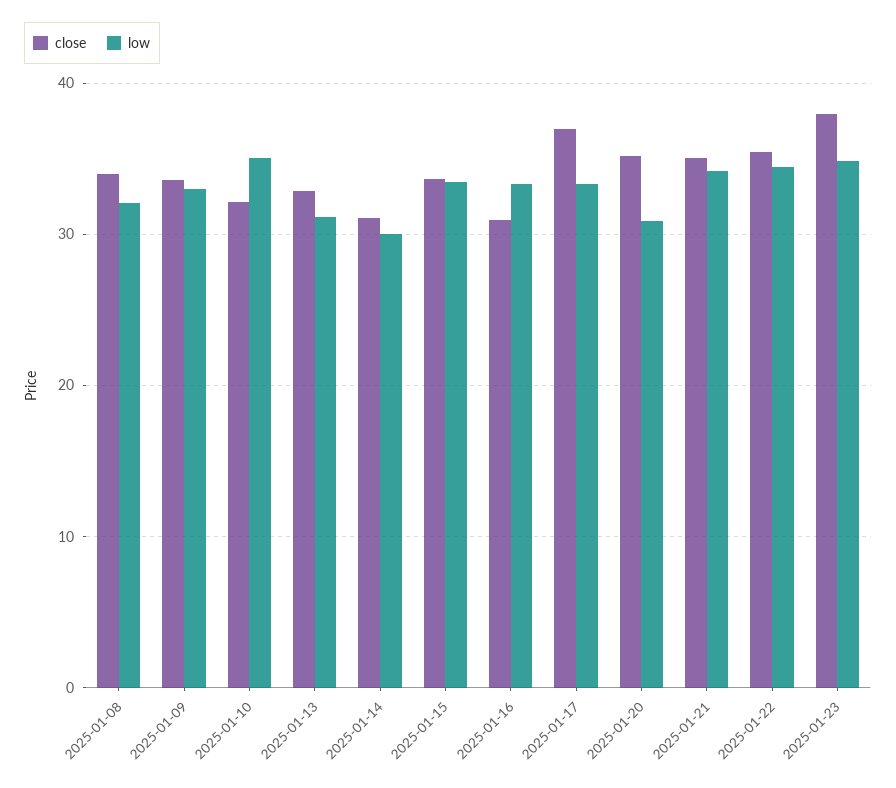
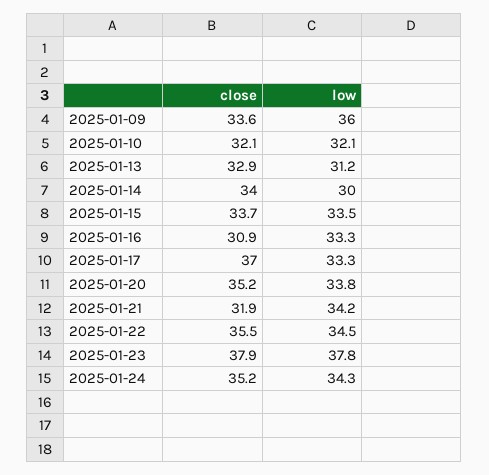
close, 2025-01-08: 34 -> none
low, 2025-01-08: 32 -> none
low, 2025-01-09: 33 -> 36
low, 2025-01-10: 35 -> 32.1
close, 2025-01-14: 31 -> 34
low, 2025-01-20: 31 -> 33.8
close, 2025-01-21: 35 -> 31.9
low, 2025-01-23: 35 -> 37.8
close, 2025-01-24: none -> 35.2
low, 2025-01-24: none -> 34.3

